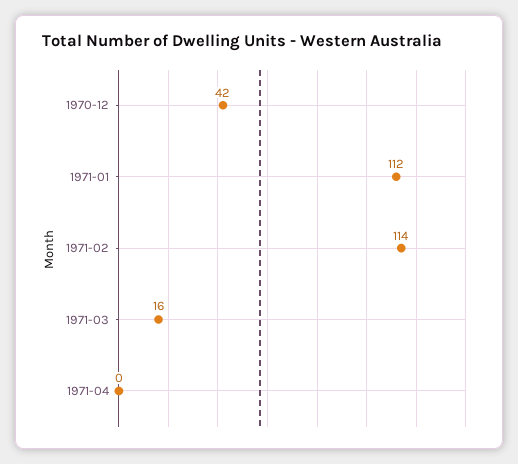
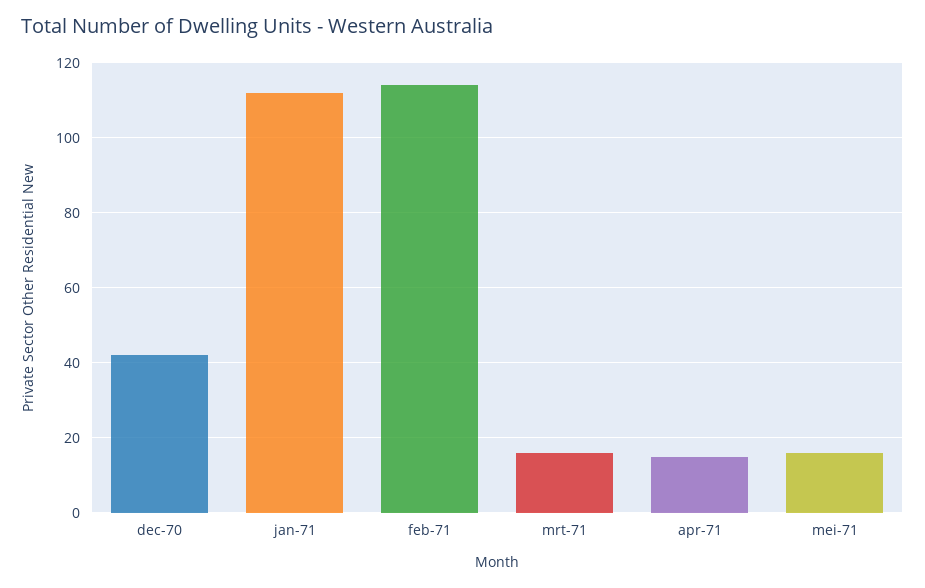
1971-04: 0 -> 15
mei-71: none -> 15

